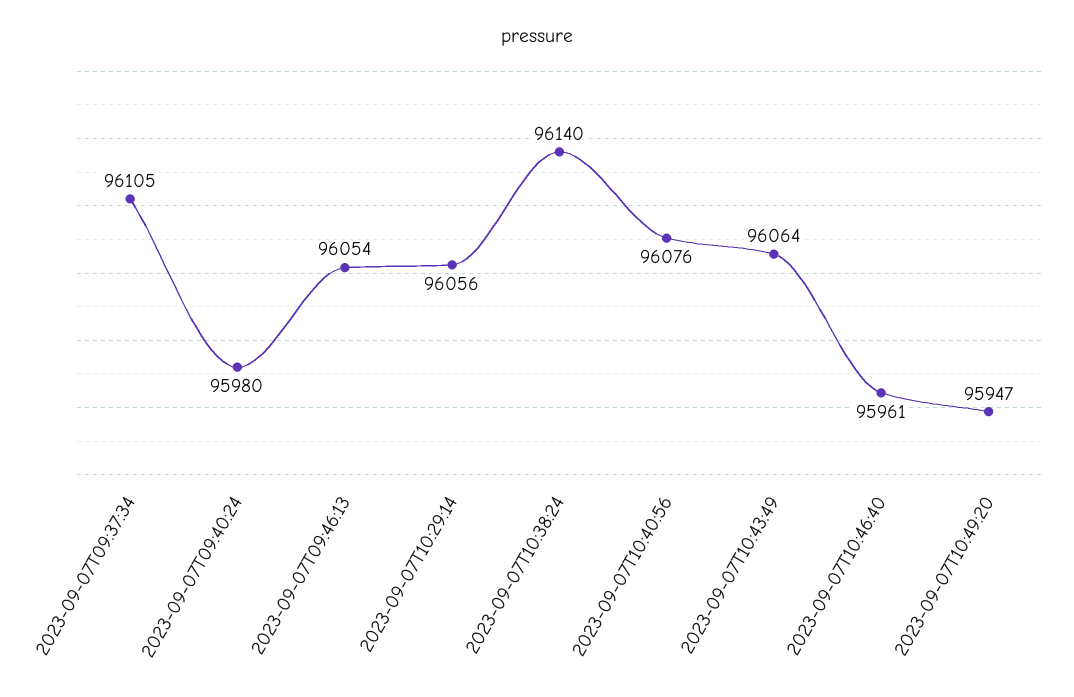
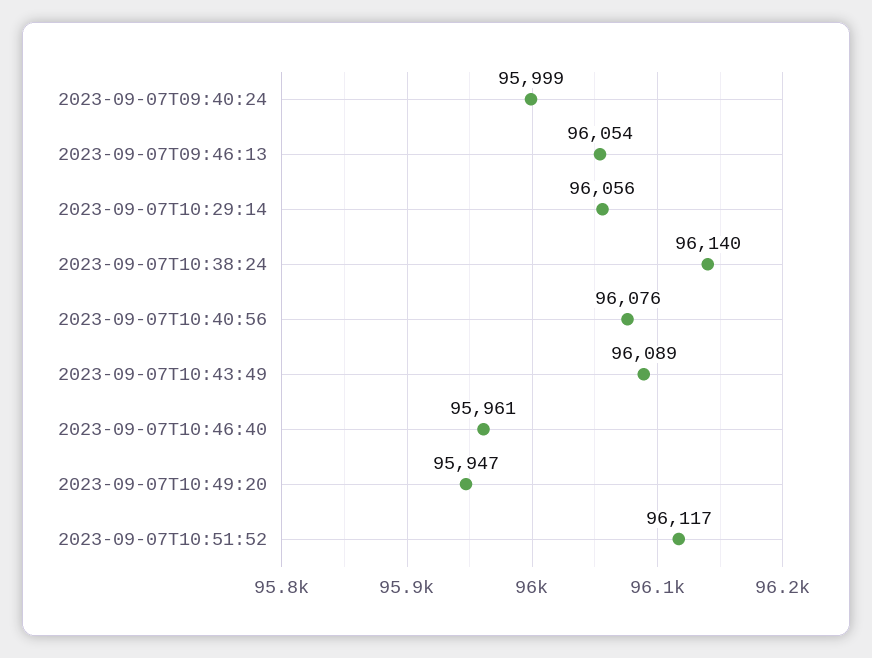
2023-09-07T09:37:34: 96105 -> none
2023-09-07T09:40:24: 95980 -> 95999
2023-09-07T10:43:49: 96064 -> 96089
2023-09-07T10:51:52: none -> 96117

